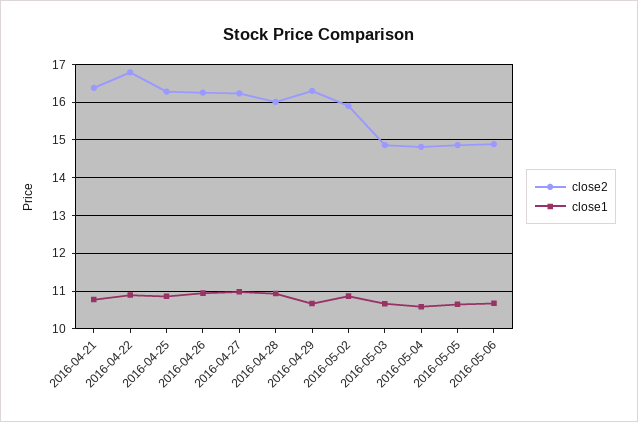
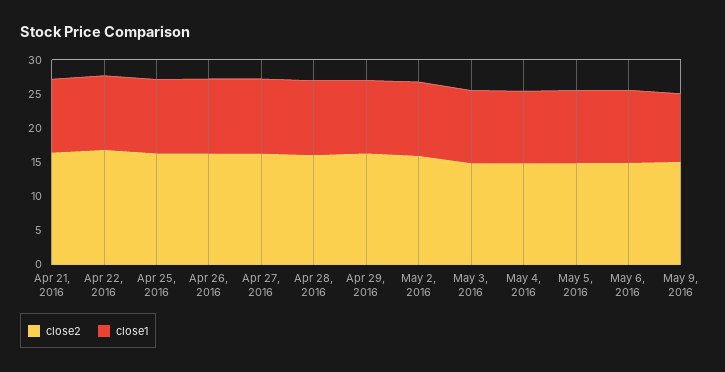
close2, May 9, 2016: none -> 15
close1, May 9, 2016: none -> 10

